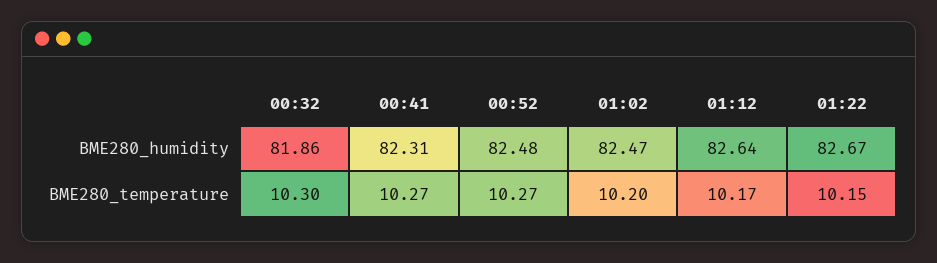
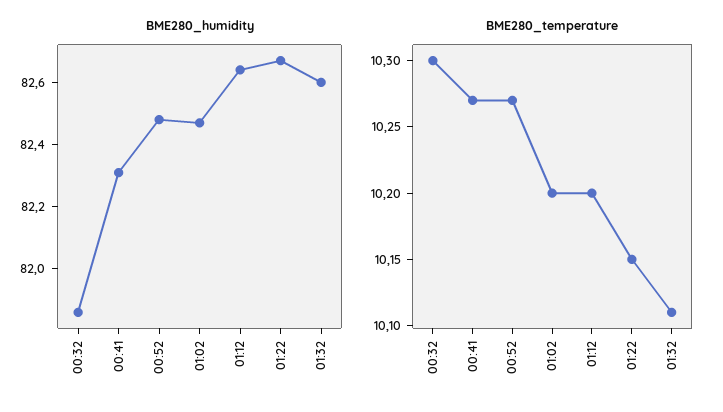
BME280_temperature, 01:12: 10.17 -> 10.2
BME280_humidity, 01:32: none -> 82.6
BME280_temperature, 01:32: none -> 10.11

